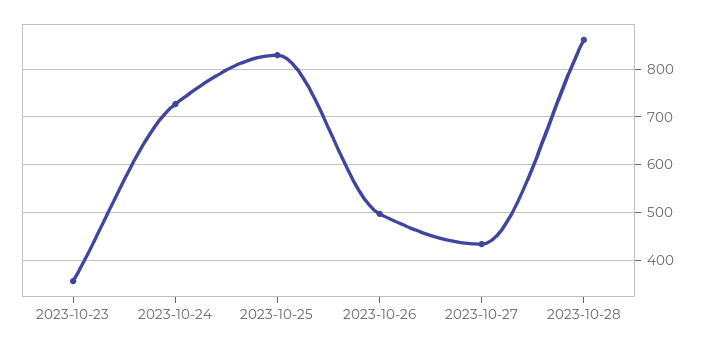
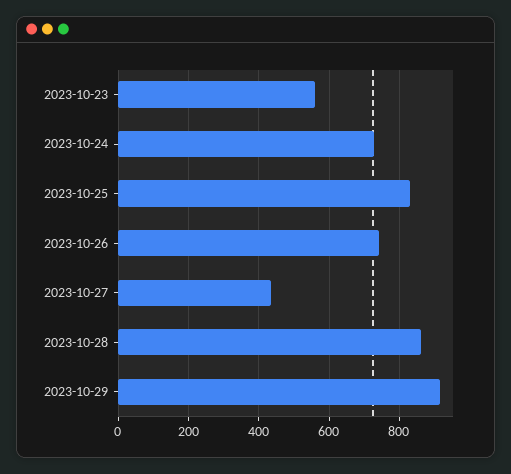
2023-10-23: 360 -> 560
2023-10-26: 500 -> 740
2023-10-29: none -> 920

